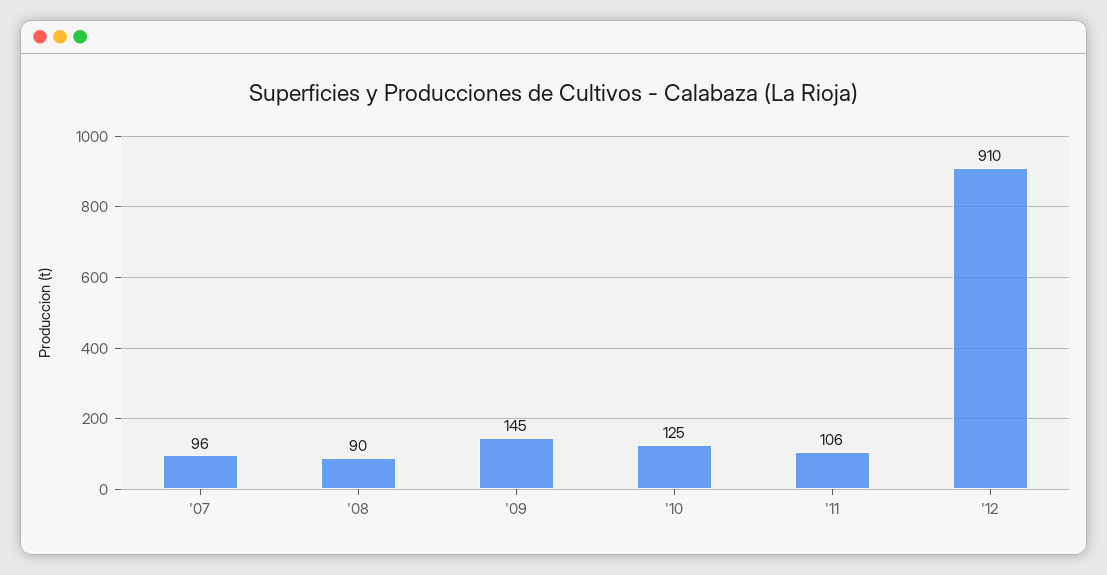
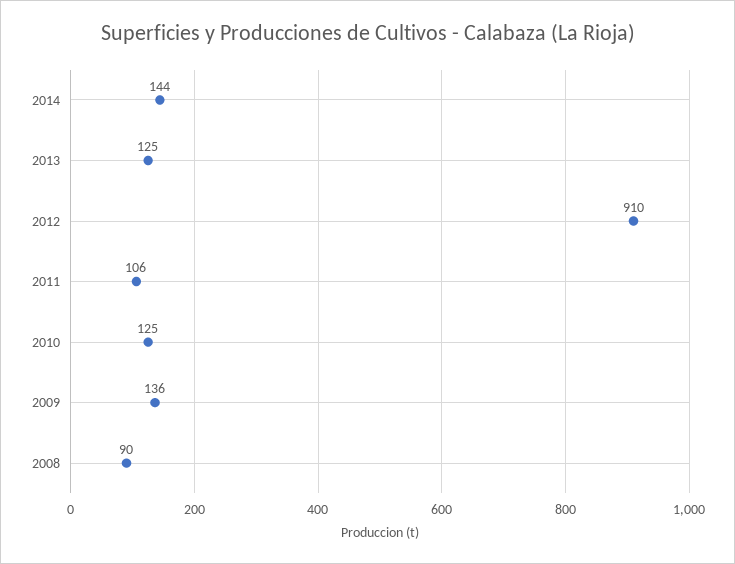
'07: 96 -> none
'09: 145 -> 136
2014: none -> 144
2013: none -> 125

